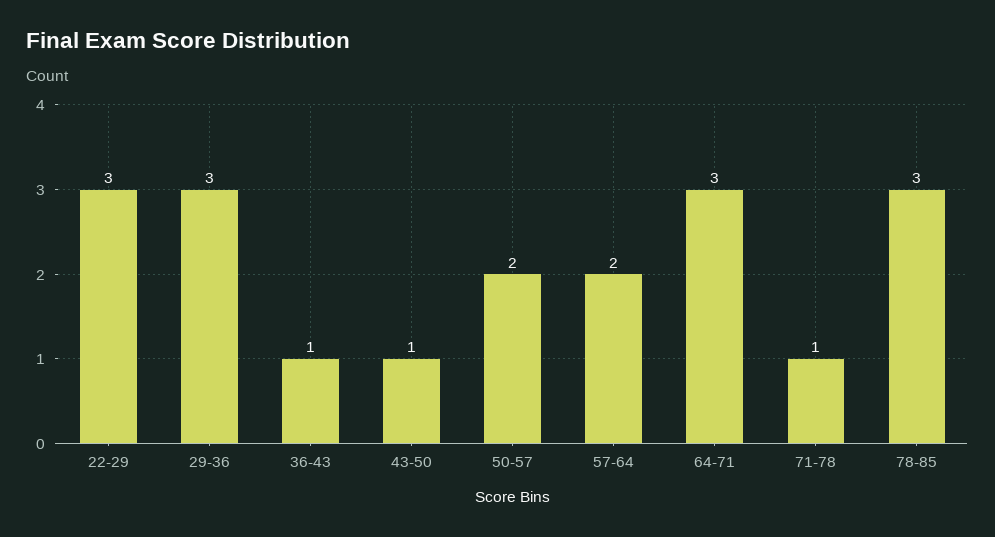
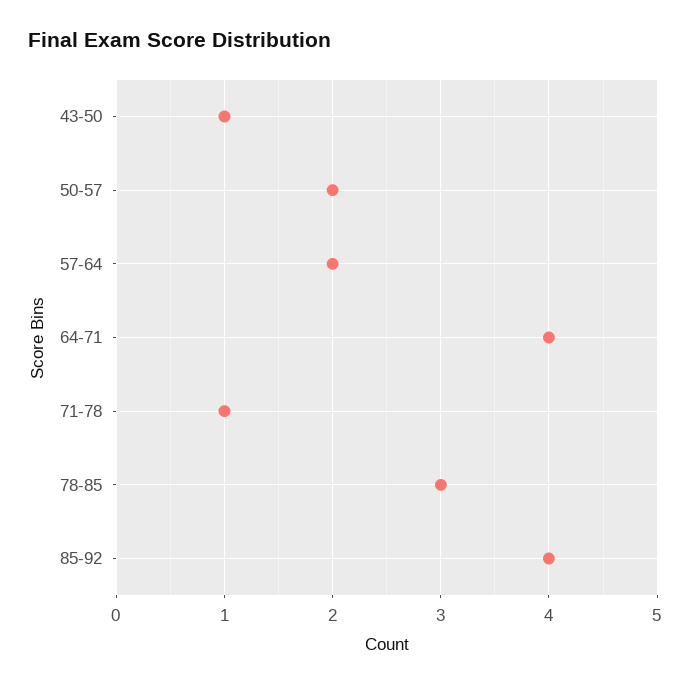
22-29: 3 -> none
29-36: 3 -> none
36-43: 1 -> none
64-71: 3 -> 4
85-92: none -> 4

